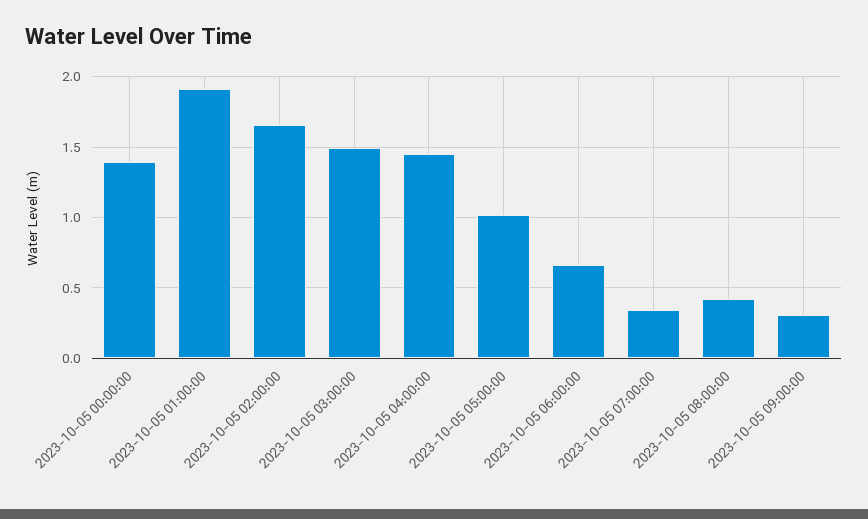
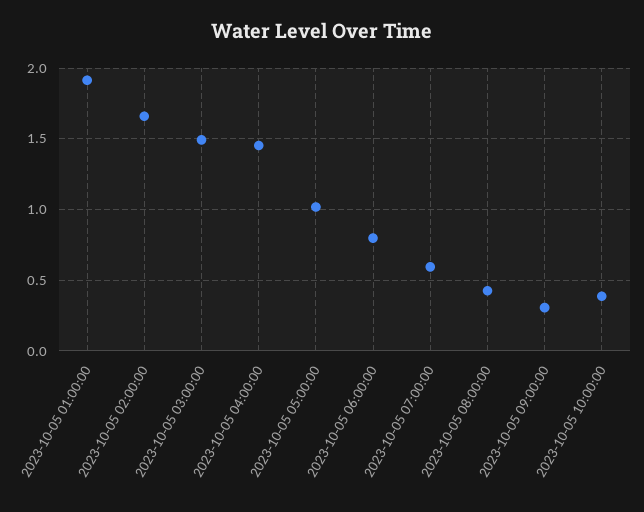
2023-10-05 00:00:00: 1.4 -> none
2023-10-05 06:00:00: 0.65 -> 0.8
2023-10-05 07:00:00: 0.35 -> 0.6
2023-10-05 10:00:00: none -> 0.4

